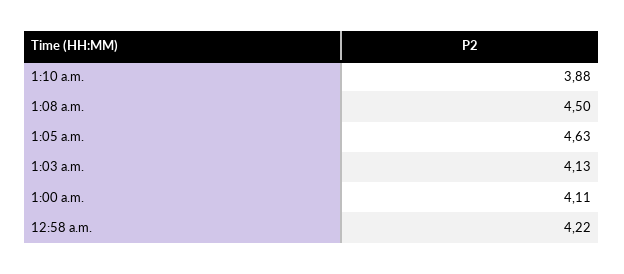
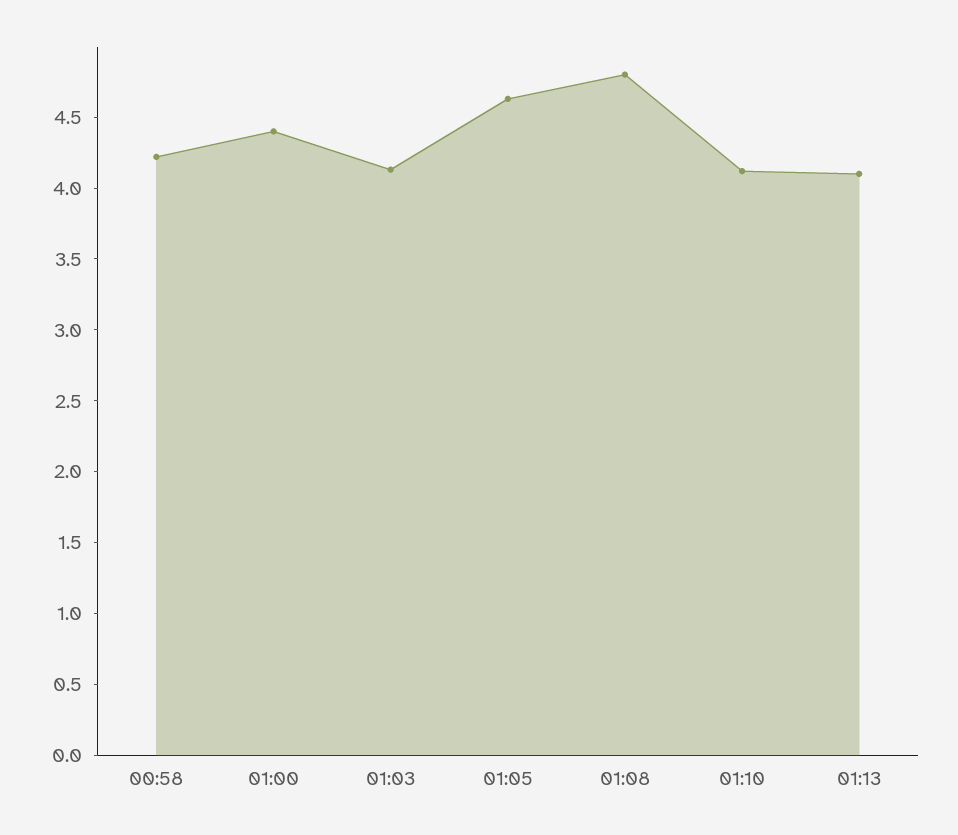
1:10 a.m.: 3.88 -> 4.1
1:08 a.m.: 4.5 -> 4.8
1:00 a.m.: 4.11 -> 4.4
01:13: none -> 4.1

